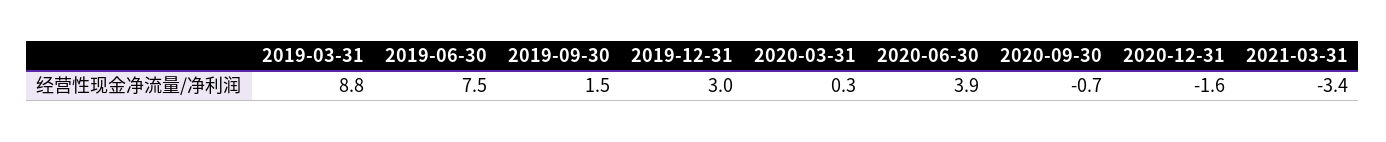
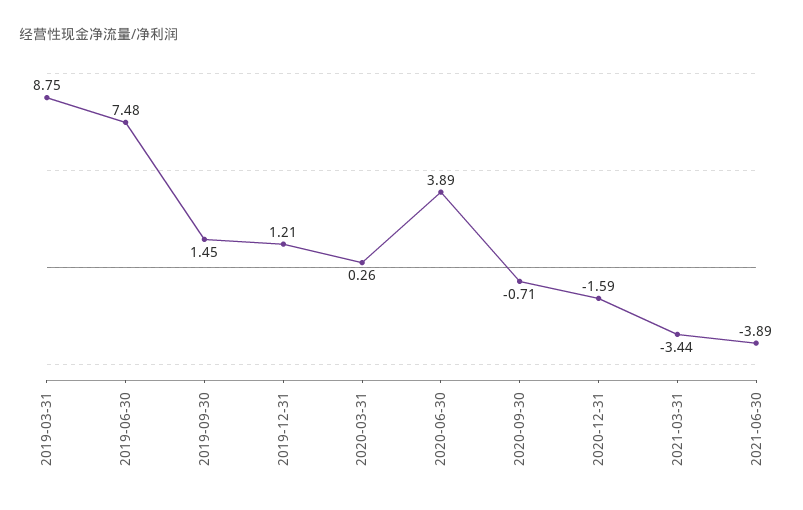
2019-12-31: 3 -> 1.21
2021-06-30: none -> -3.89

